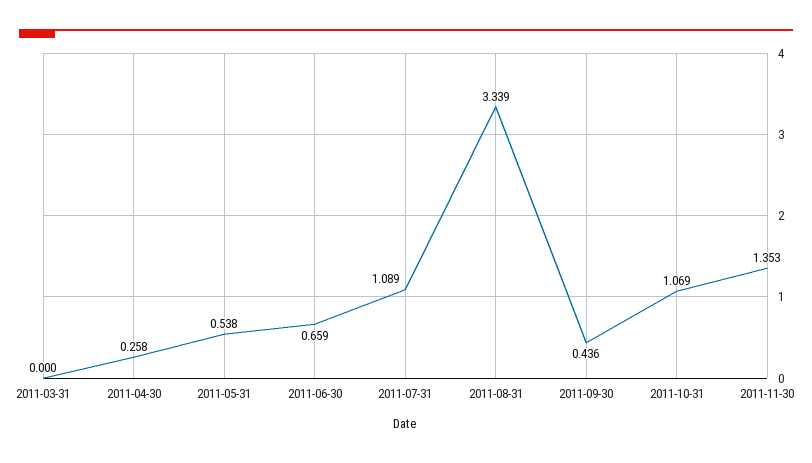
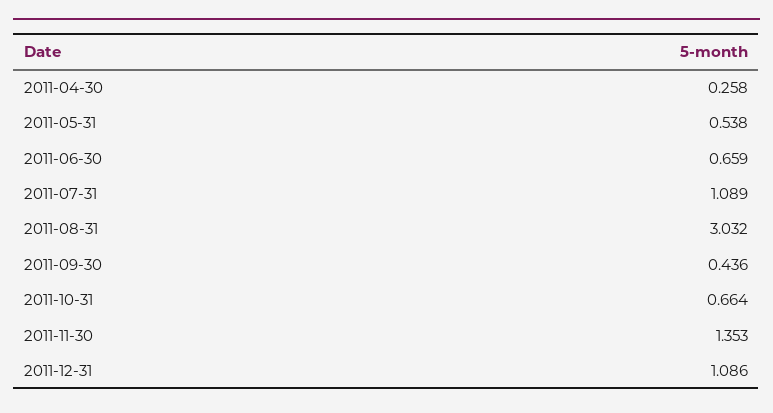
2011-03-31: 0 -> none
2011-08-31: 3.339 -> 3.032
2011-10-31: 1.069 -> 0.664
2011-12-31: none -> 1.086

